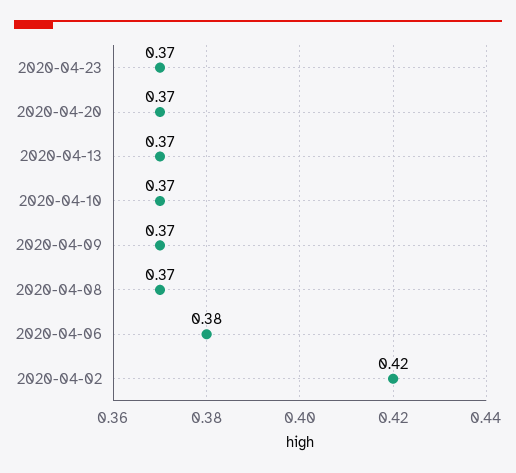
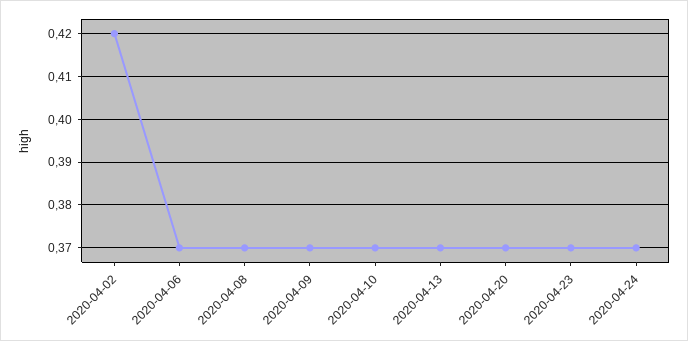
2020-04-06: 0.38 -> 0.37
2020-04-24: none -> 0.37

